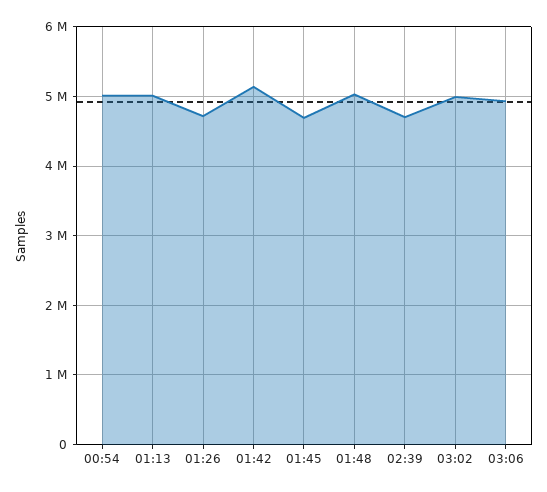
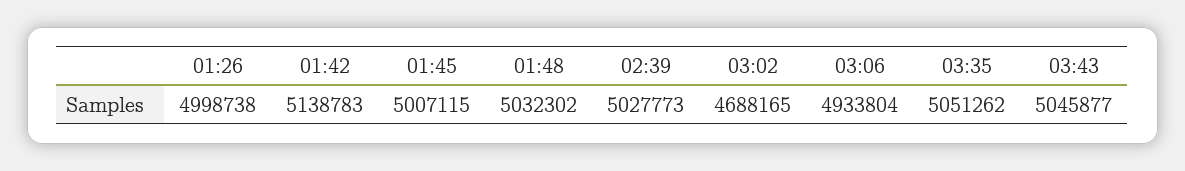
00:54: 5000000 -> none
01:13: 5000000 -> none
01:26: 4700000 -> 4998738
01:45: 4700000 -> 5007115
02:39: 4700000 -> 5027773
03:02: 5000000 -> 4688165
03:35: none -> 5051262
03:43: none -> 5045877

